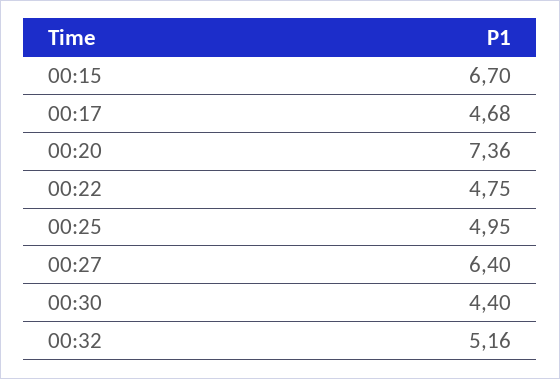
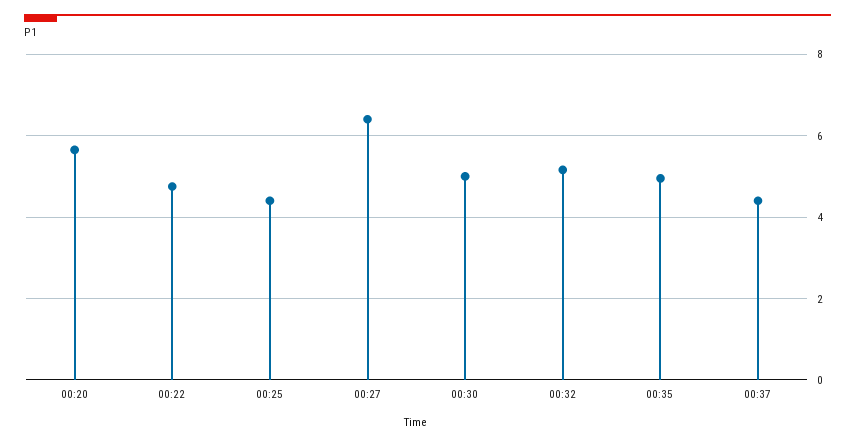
00:15: 6.7 -> none
00:17: 4.68 -> none
00:20: 7.36 -> 5.6
00:25: 4.95 -> 4.4
00:30: 4.4 -> 5
00:35: none -> 5
00:37: none -> 4.4

